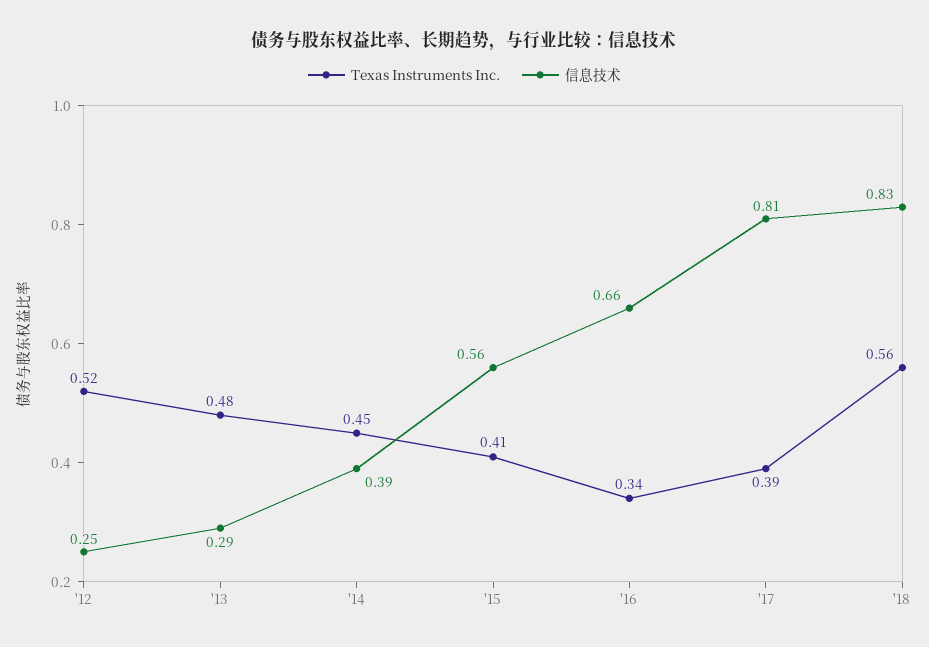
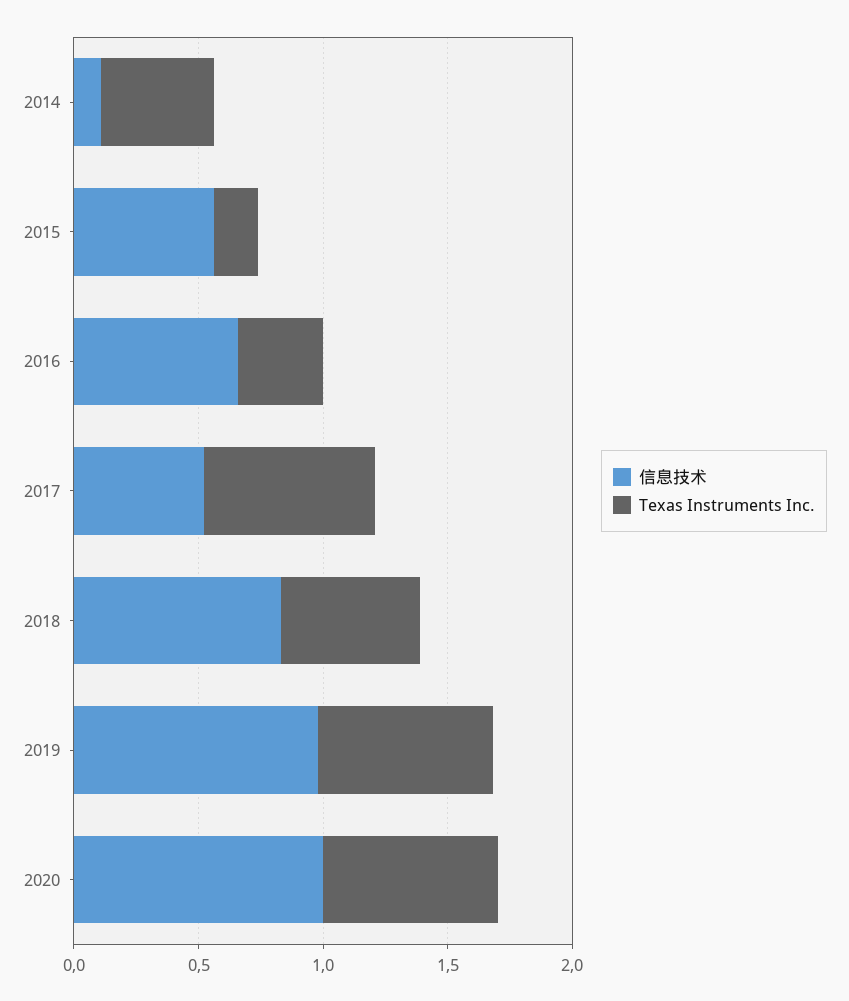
Texas Instruments Inc., '12: 0.52 -> none
信息技术, '12: 0.25 -> none
Texas Instruments Inc., '13: 0.48 -> none
信息技术, '13: 0.29 -> none
信息技术, '14: 0.39 -> 0.1
Texas Instruments Inc., '15: 0.41 -> 0.2
Texas Instruments Inc., '17: 0.39 -> 0.7
信息技术, '17: 0.81 -> 0.5
信息技术, 2019: none -> 1
Texas Instruments Inc., 2019: none -> 0.7
信息技术, 2020: none -> 1
Texas Instruments Inc., 2020: none -> 0.7

